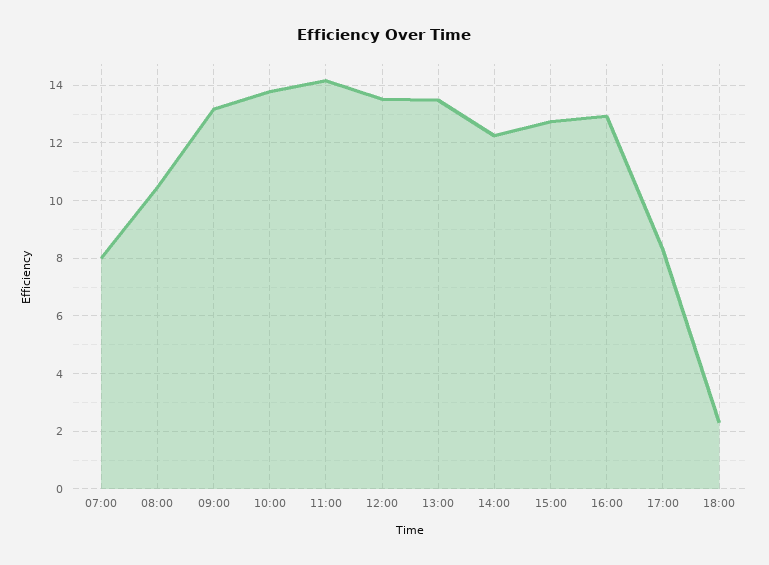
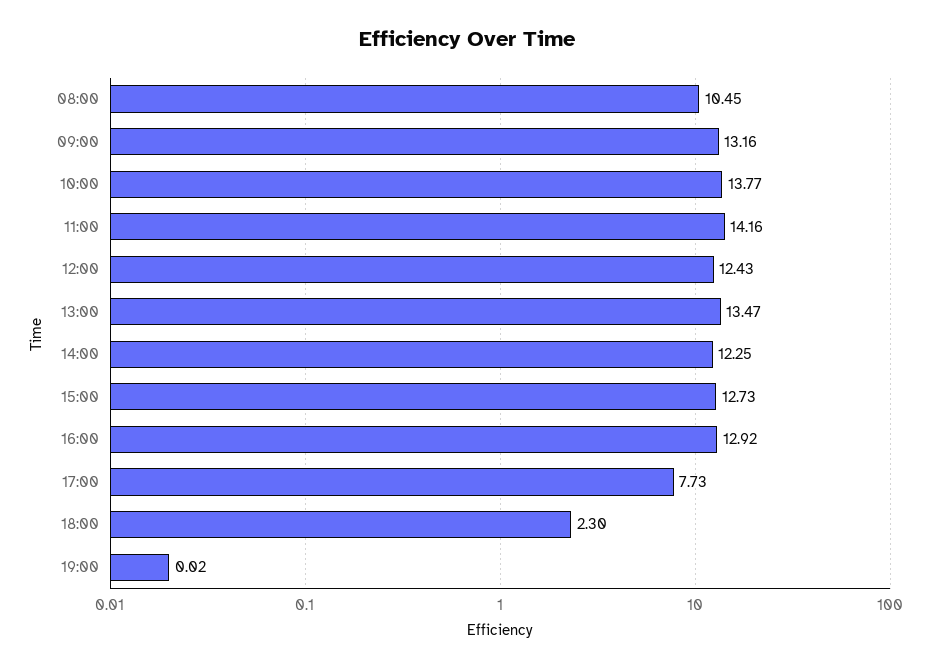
07:00: 8 -> none
12:00: 13.5 -> 12.43
17:00: 8.25 -> 7.73
19:00: none -> 0.02

